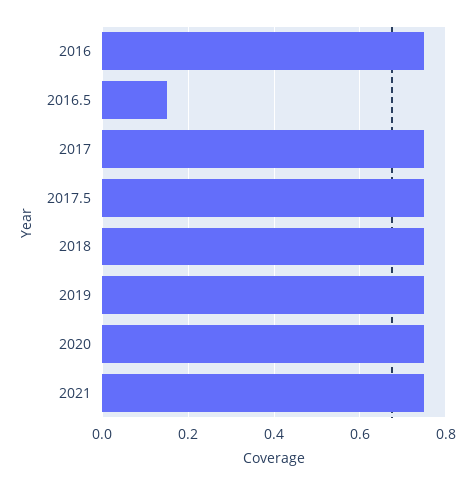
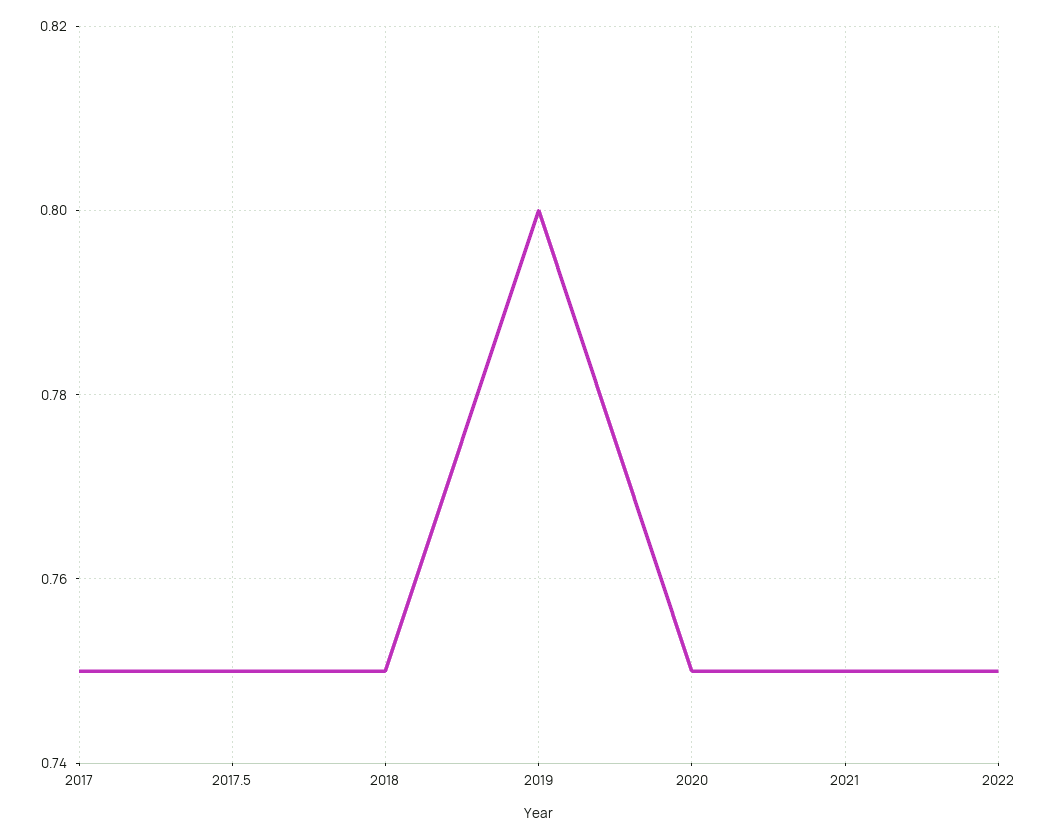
2016: 0.75 -> none
2016.5: 0.15 -> none
2019: 0.75 -> 0.8
2022: none -> 0.75

